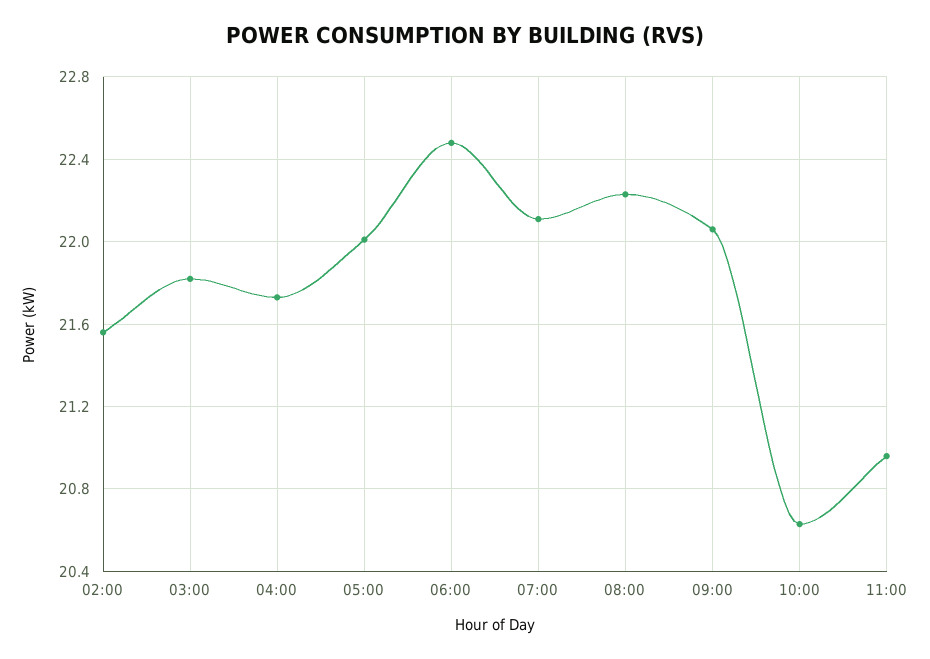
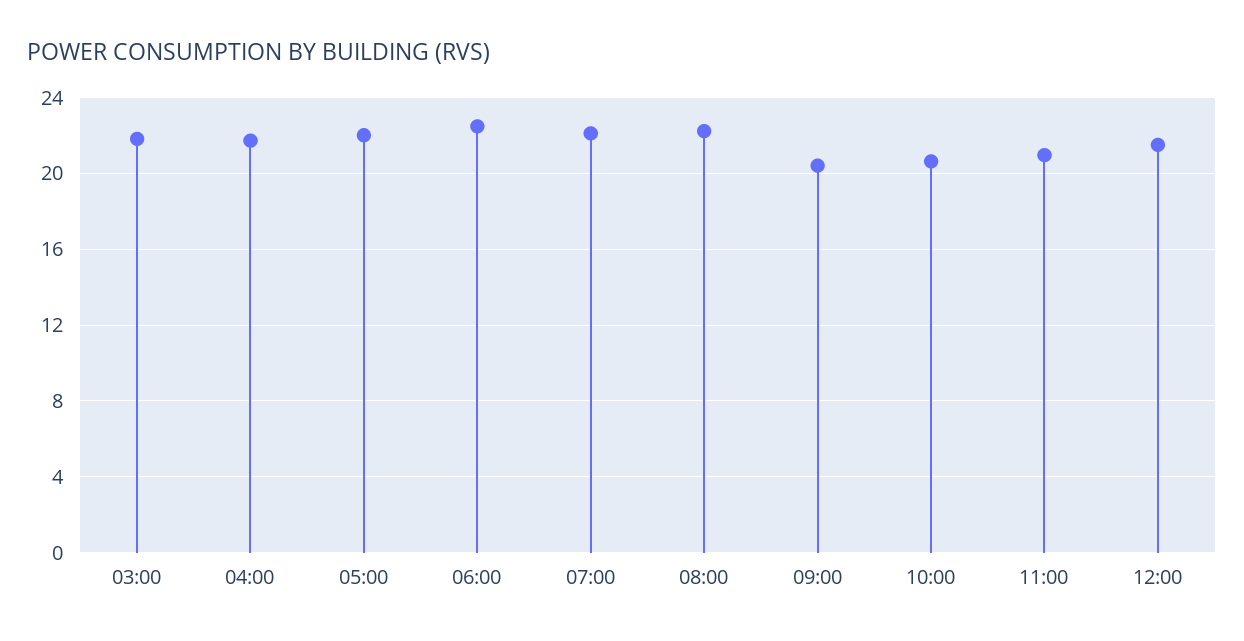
02:00: 21.55 -> none
09:00: 22.05 -> 20.5
12:00: none -> 21.5

